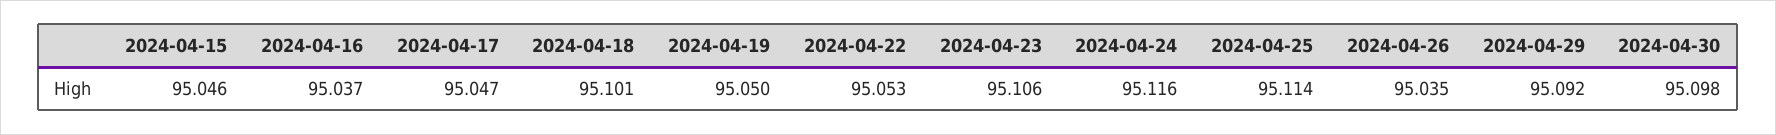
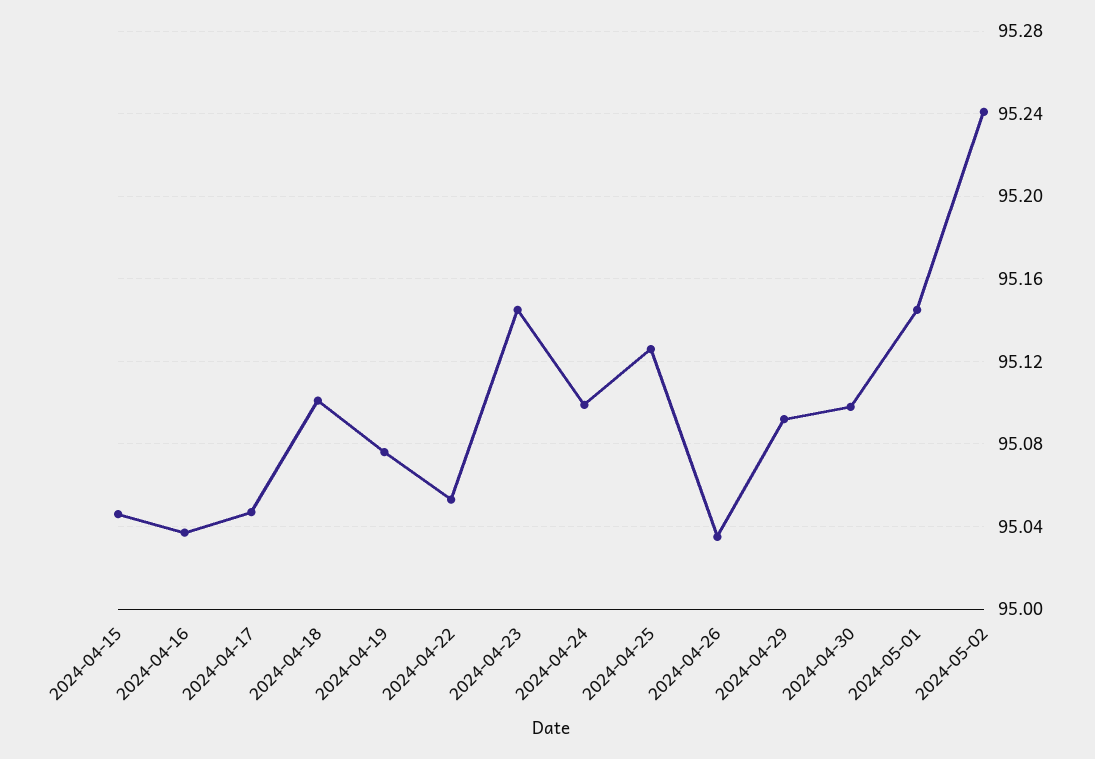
2024-04-19: 95.05 -> 95.075
2024-04-23: 95.106 -> 95.145
2024-04-24: 95.116 -> 95.1
2024-04-25: 95.114 -> 95.125
2024-05-01: none -> 95.145
2024-05-02: none -> 95.24

